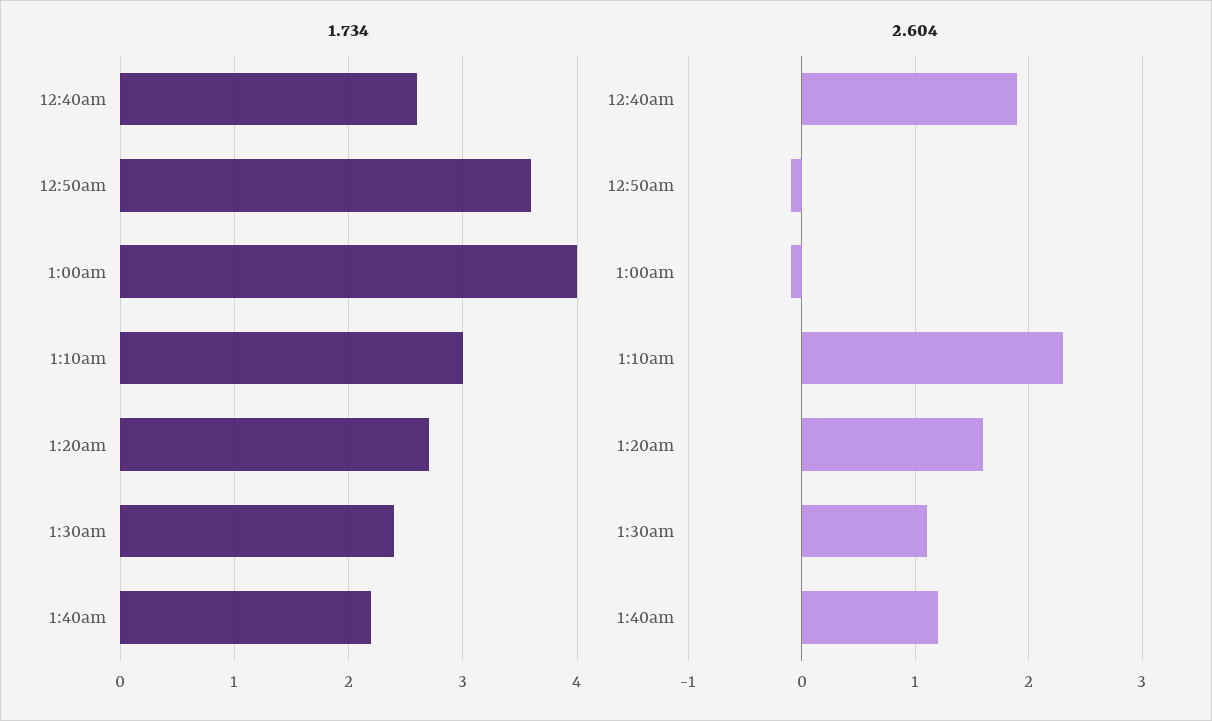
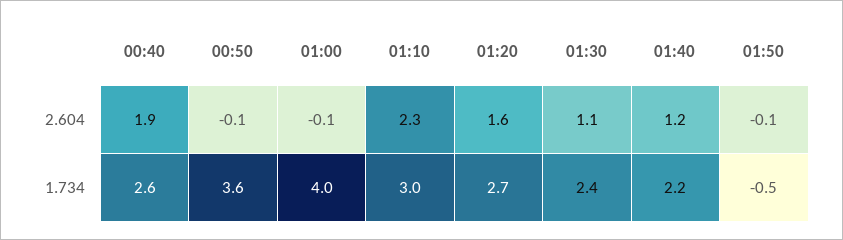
2.604, 01:50: none -> -0.1
1.734, 01:50: none -> -0.5

